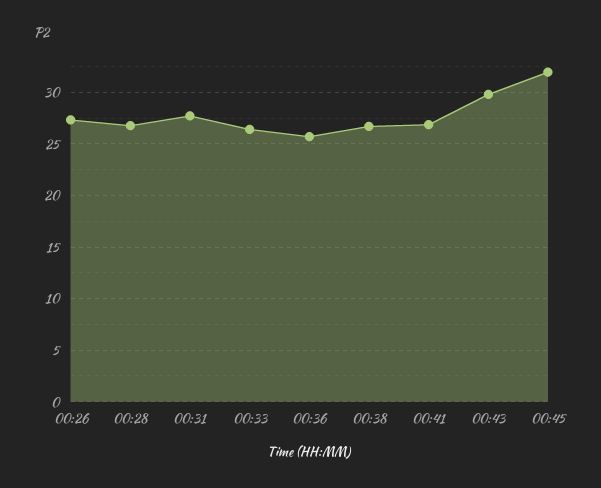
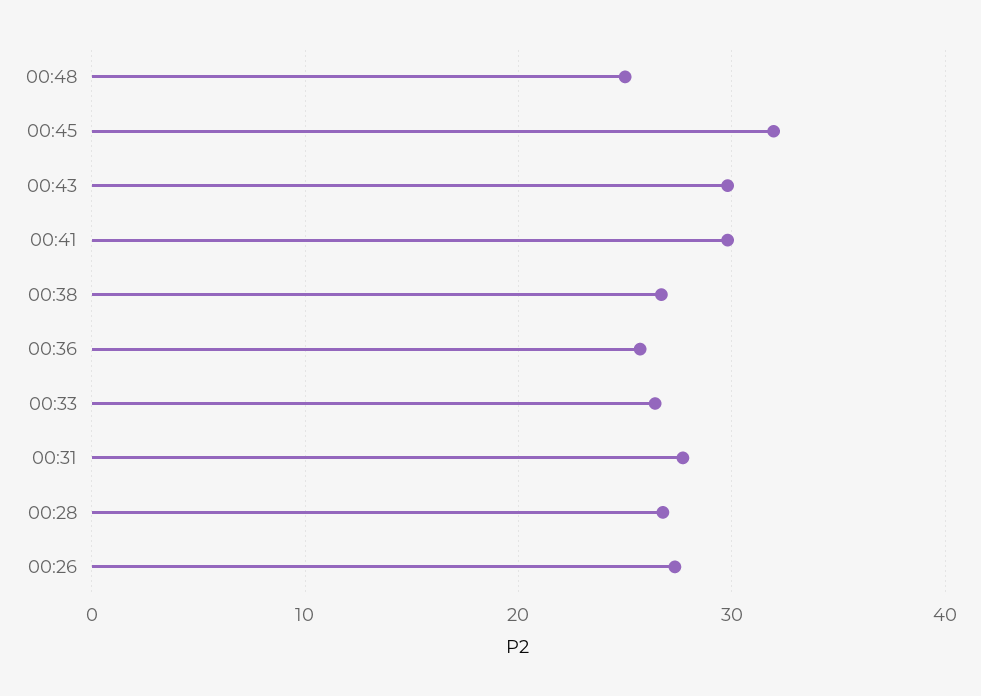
00:41: 27 -> 30
00:48: none -> 25

